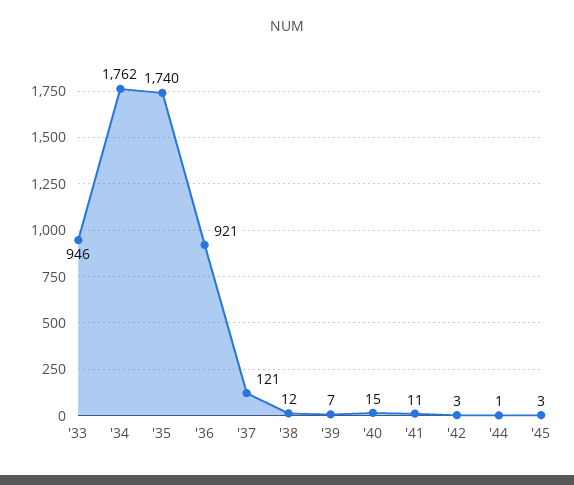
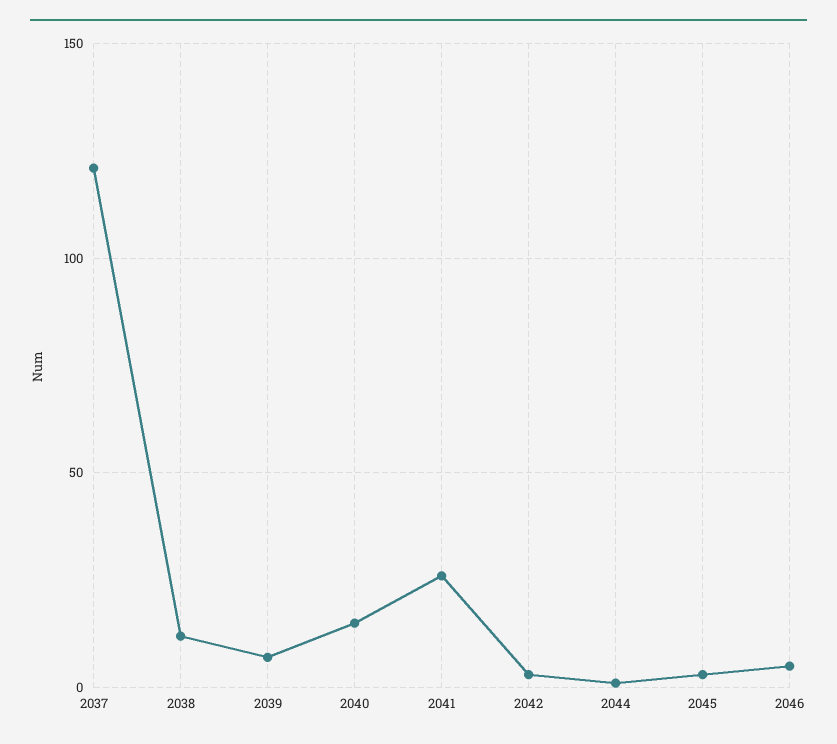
'33: 946 -> none
'34: 1762 -> none
'35: 1740 -> none
'36: 921 -> none
'41: 11 -> 25
2046: none -> 5

